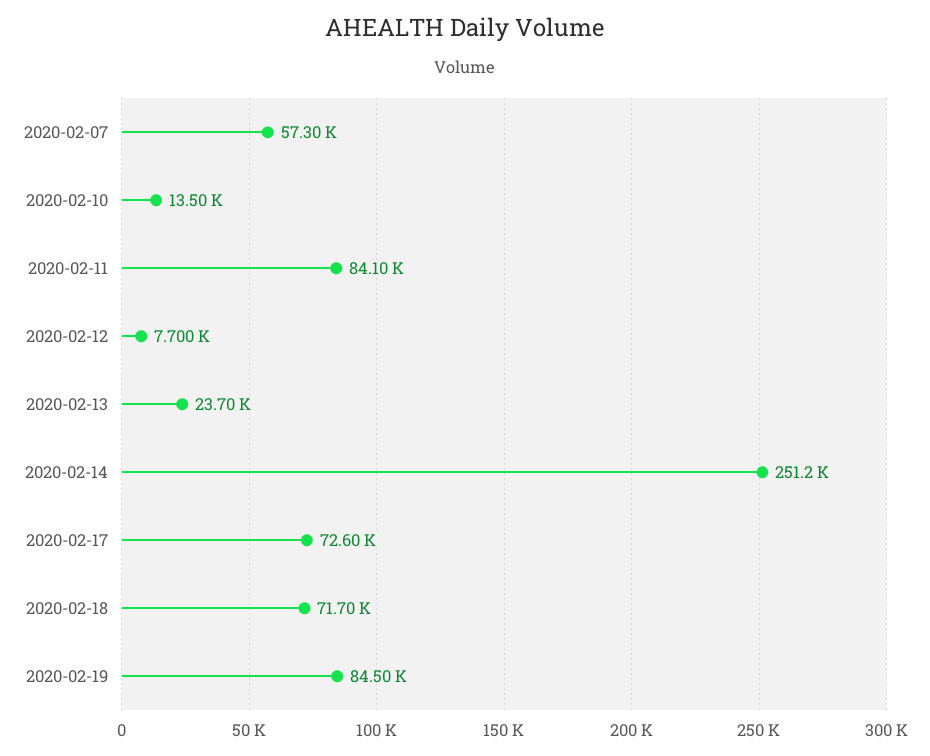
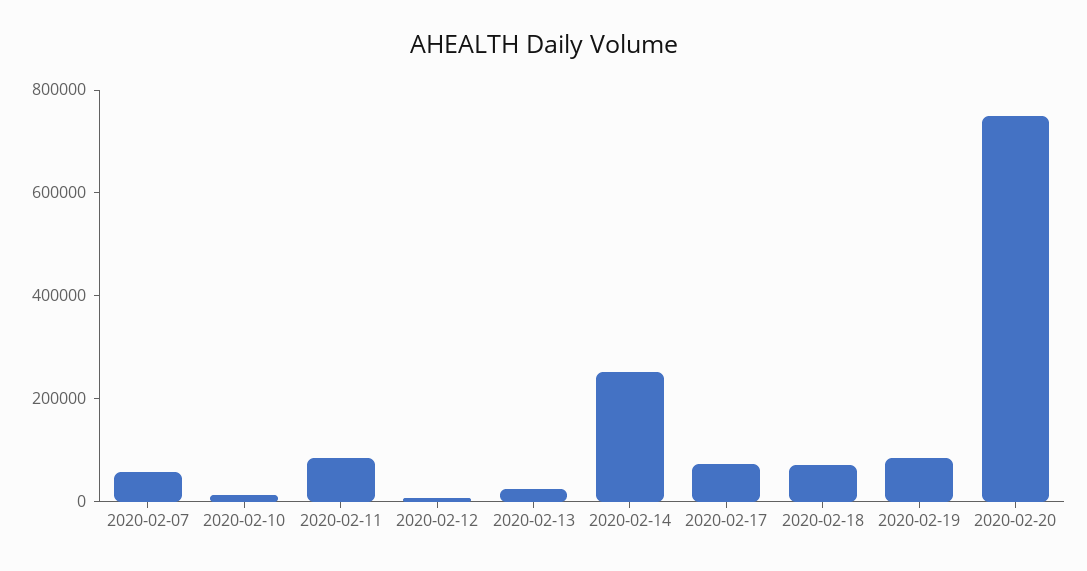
2020-02-20: none -> 750000

